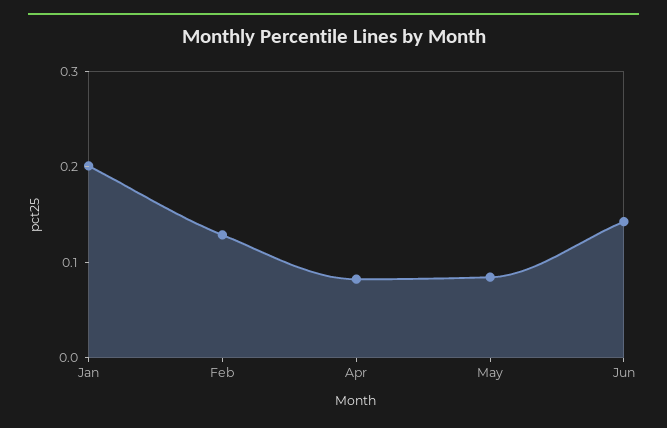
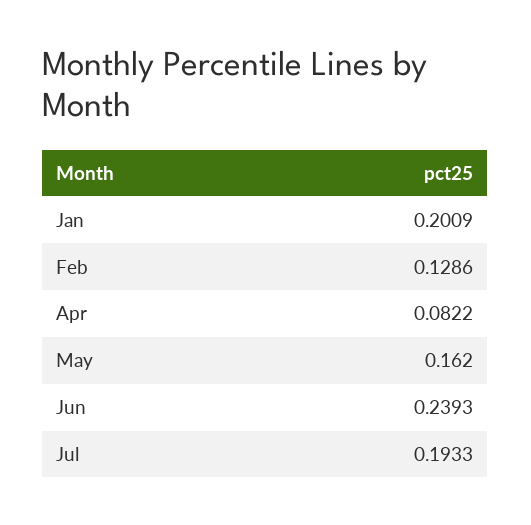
May: 0.08 -> 0.162
Jun: 0.14 -> 0.2393
Jul: none -> 0.1933

